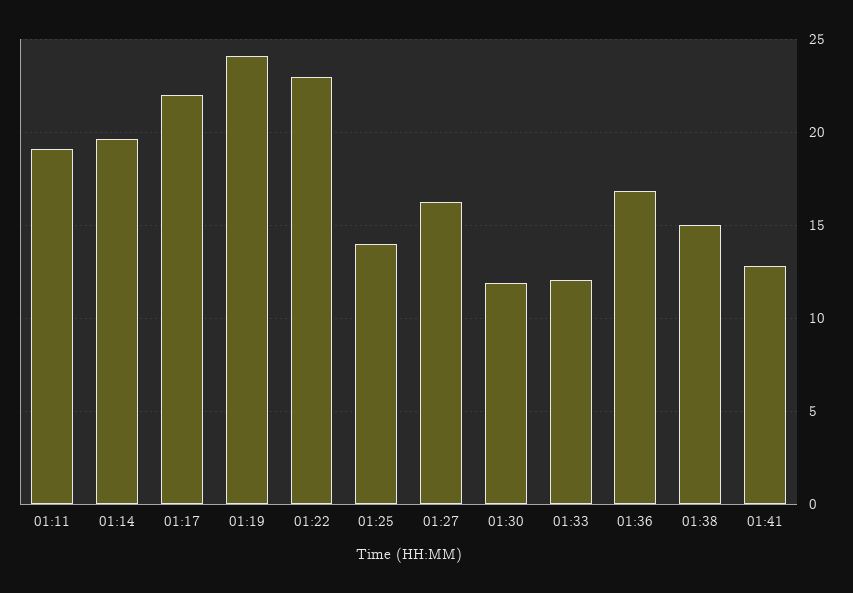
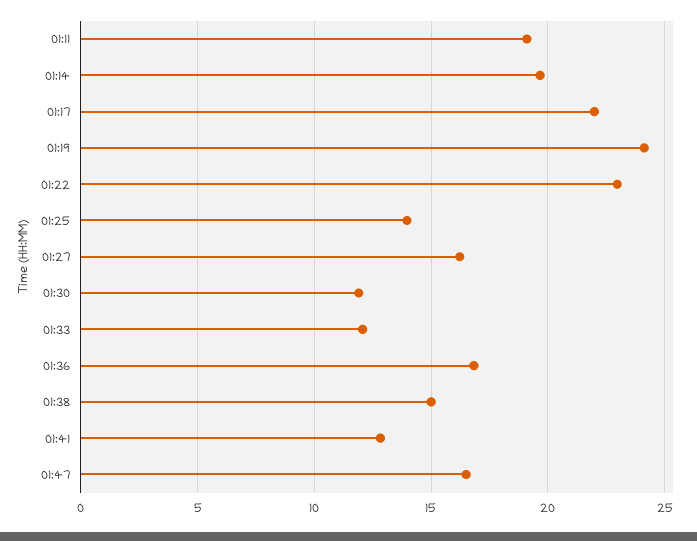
01:47: none -> 16.5

